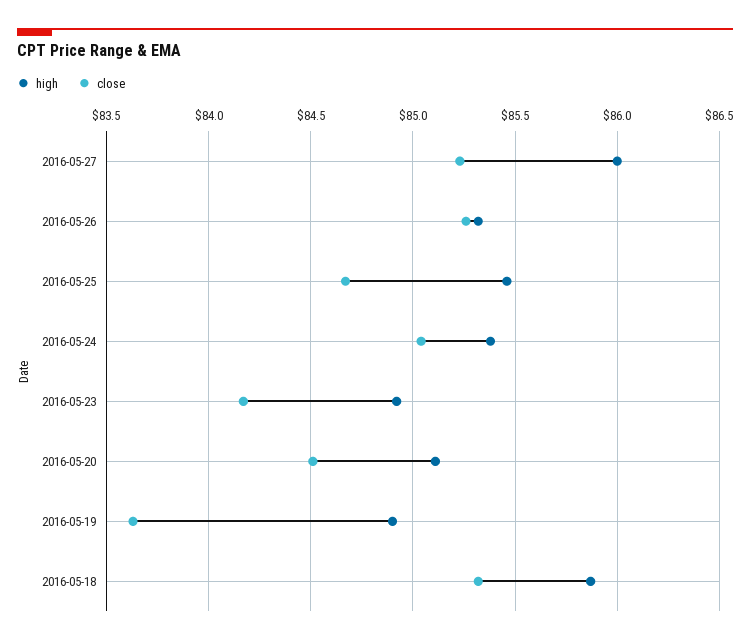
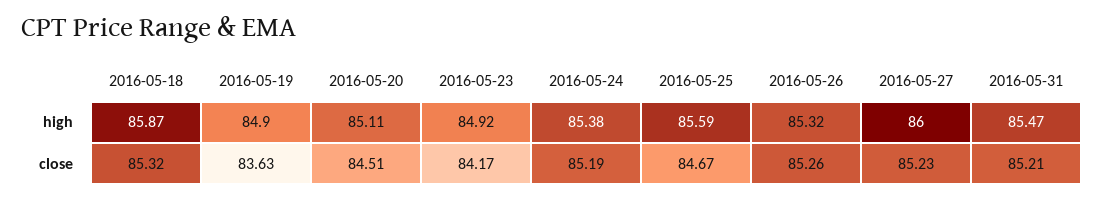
high, 2016-05-25: 85.45 -> 85.59
close, 2016-05-24: 85.05 -> 85.19
high, 2016-05-31: none -> 85.47
close, 2016-05-31: none -> 85.21

